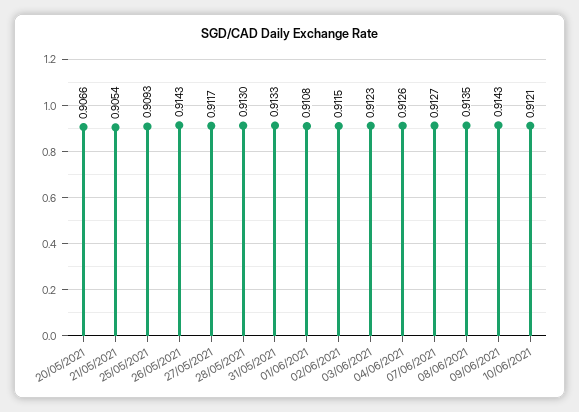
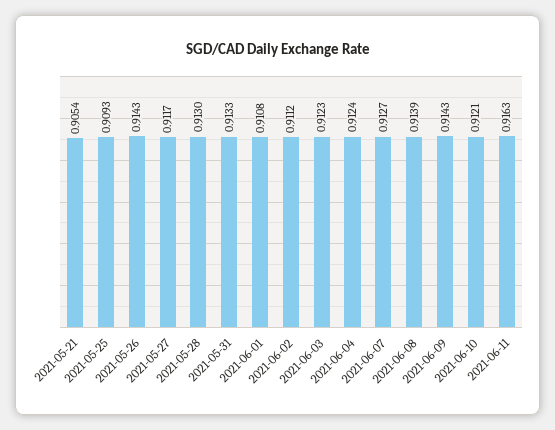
20/05/2021: 0.9066 -> none
02/06/2021: 0.9115 -> 0.9112
04/06/2021: 0.9126 -> 0.9124
08/06/2021: 0.9135 -> 0.9139
2021-06-11: none -> 0.9163

